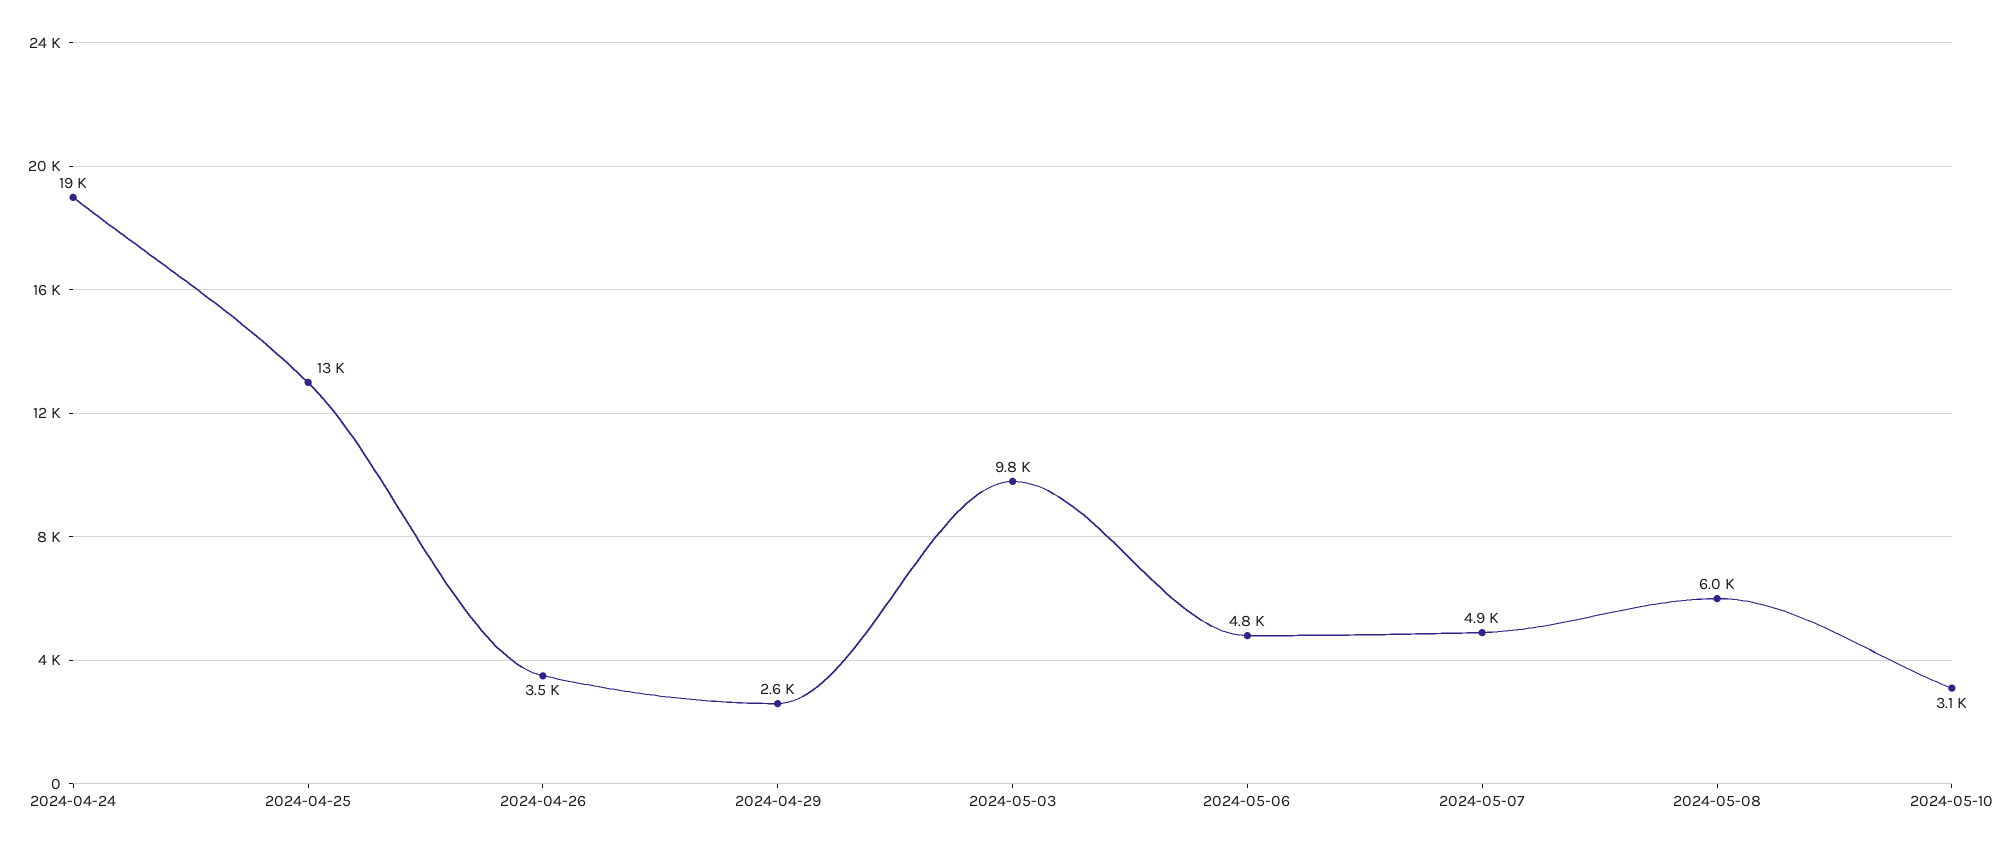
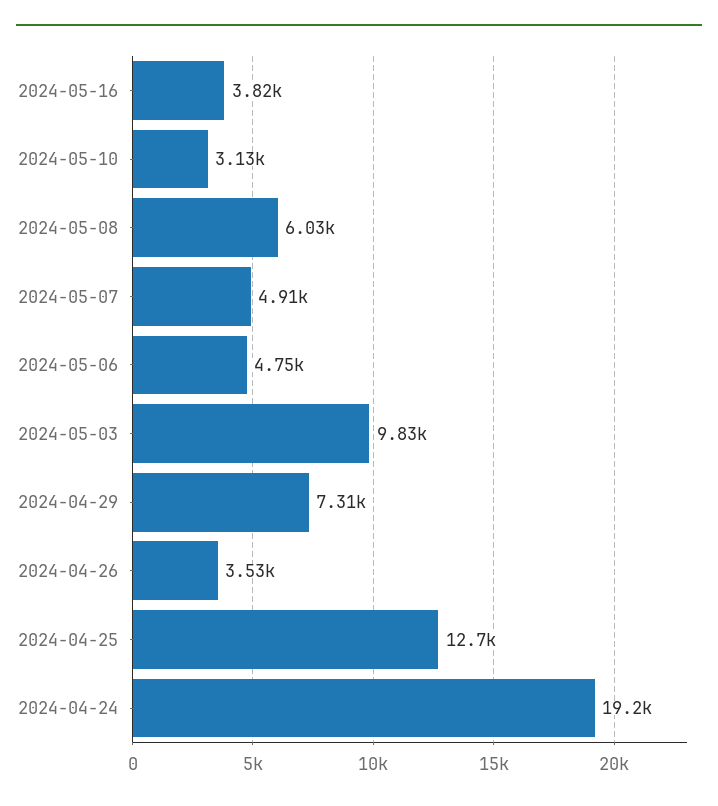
2024-04-29: 2600 -> 7310
2024-05-16: none -> 3820

